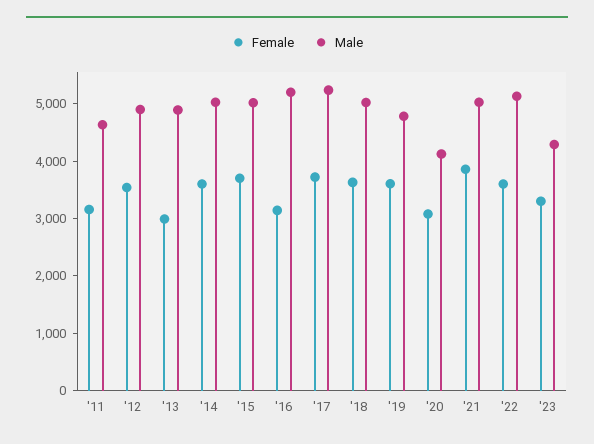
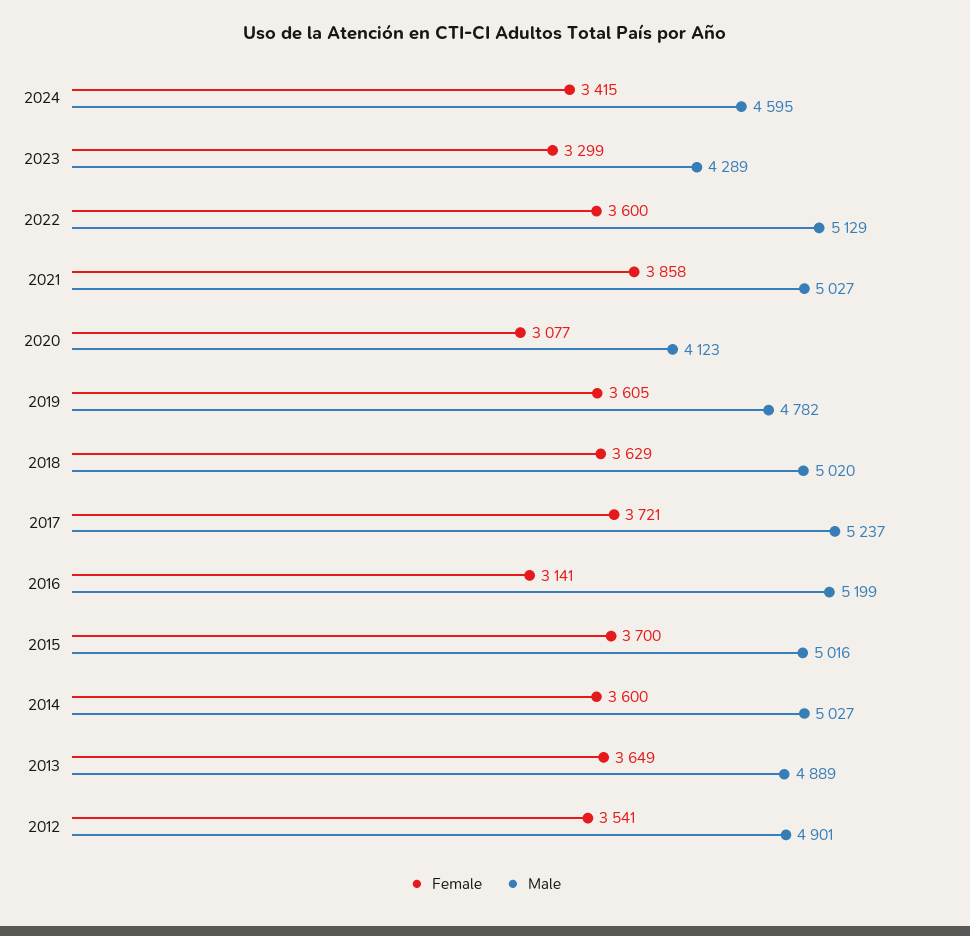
Female, '11: 3200 -> none
Male, '11: 4600 -> none
Female, '13: 3000 -> 3649
Female, 2024: none -> 3415
Male, 2024: none -> 4595

